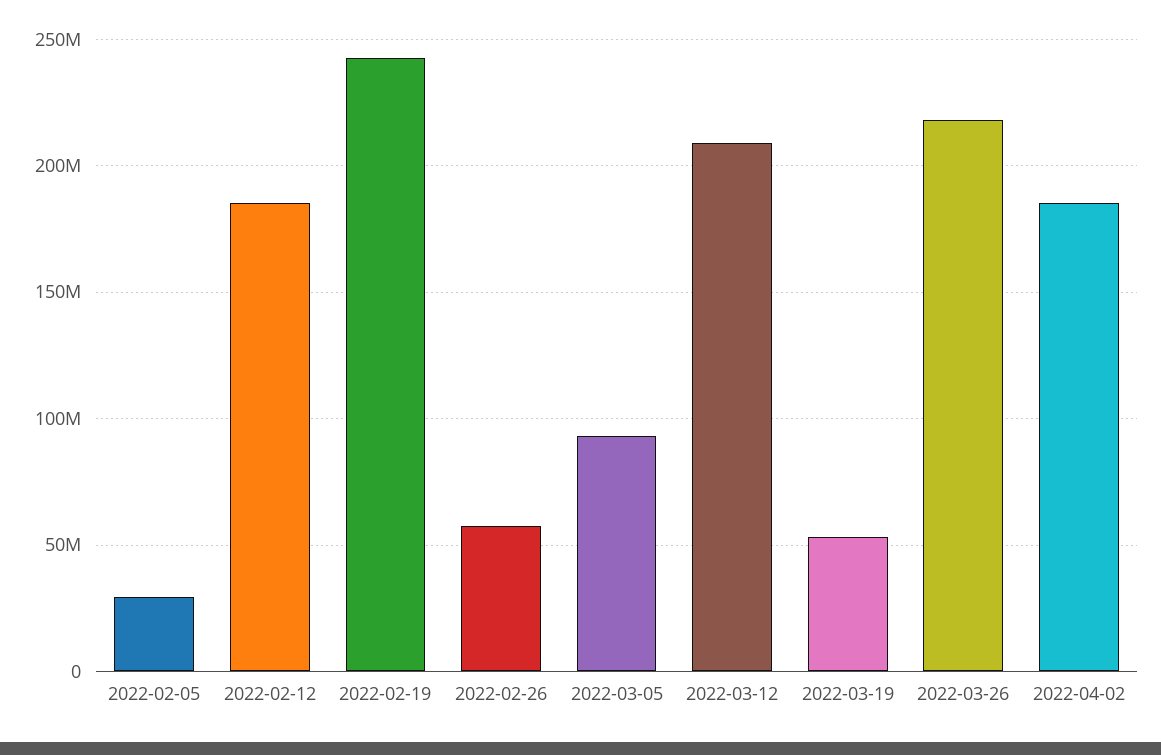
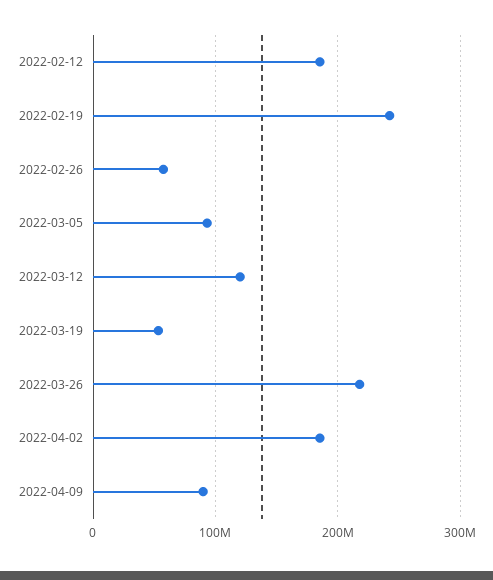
2022-02-05: 30000000 -> none
2022-03-12: 210000000 -> 120000000
2022-04-09: none -> 90000000

